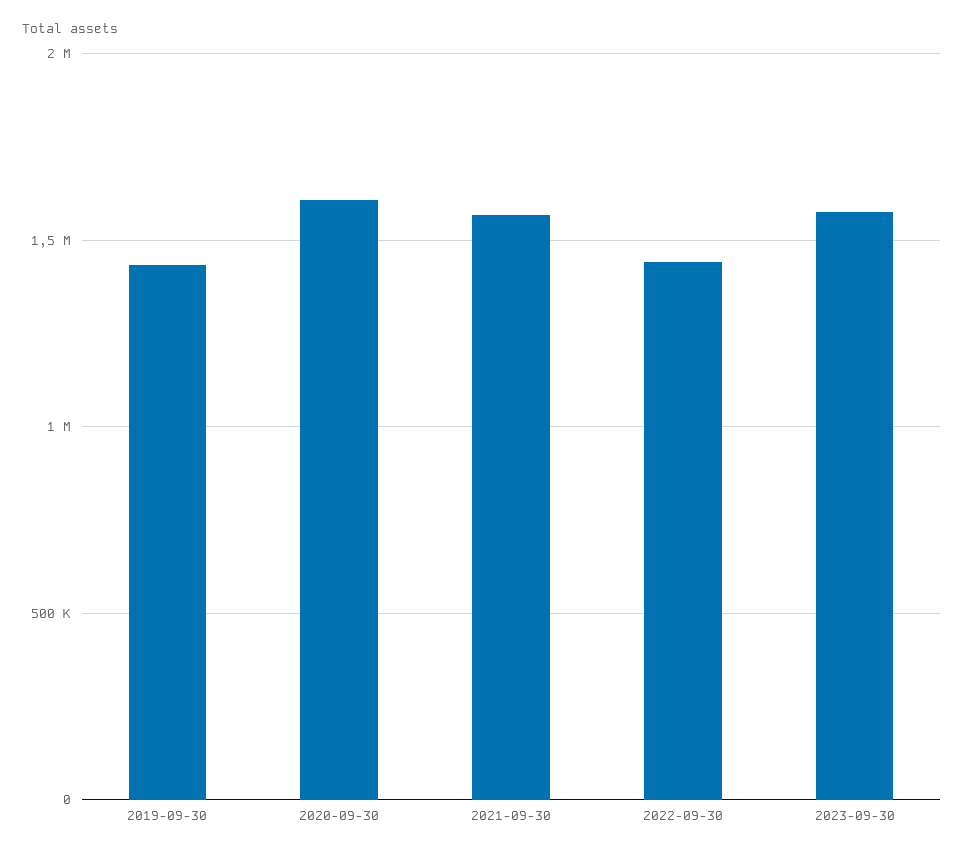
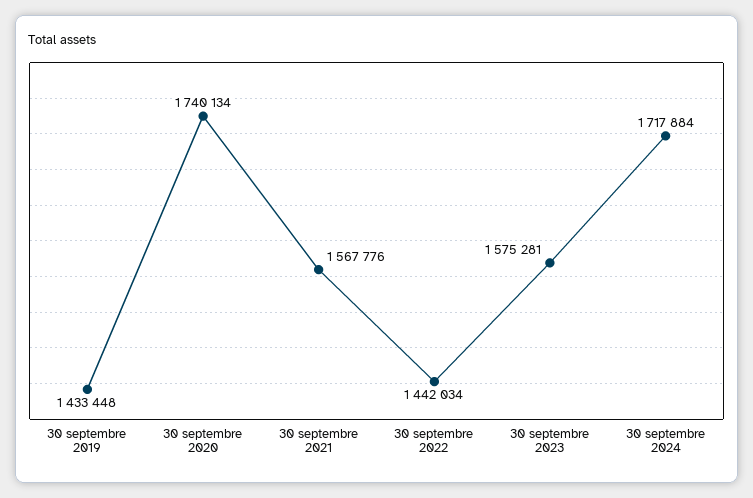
2020-09-30: 1600000 -> 1740134
30 septembre 2024: none -> 1717884

